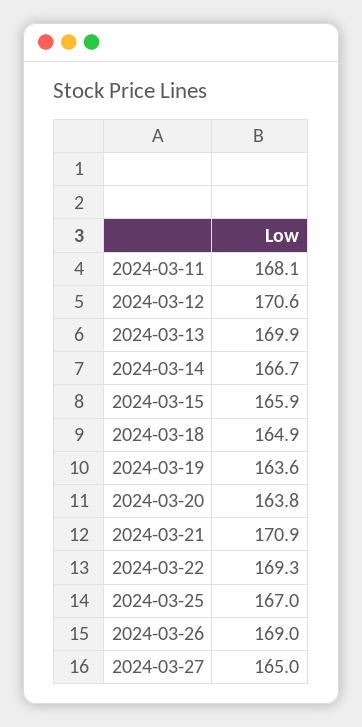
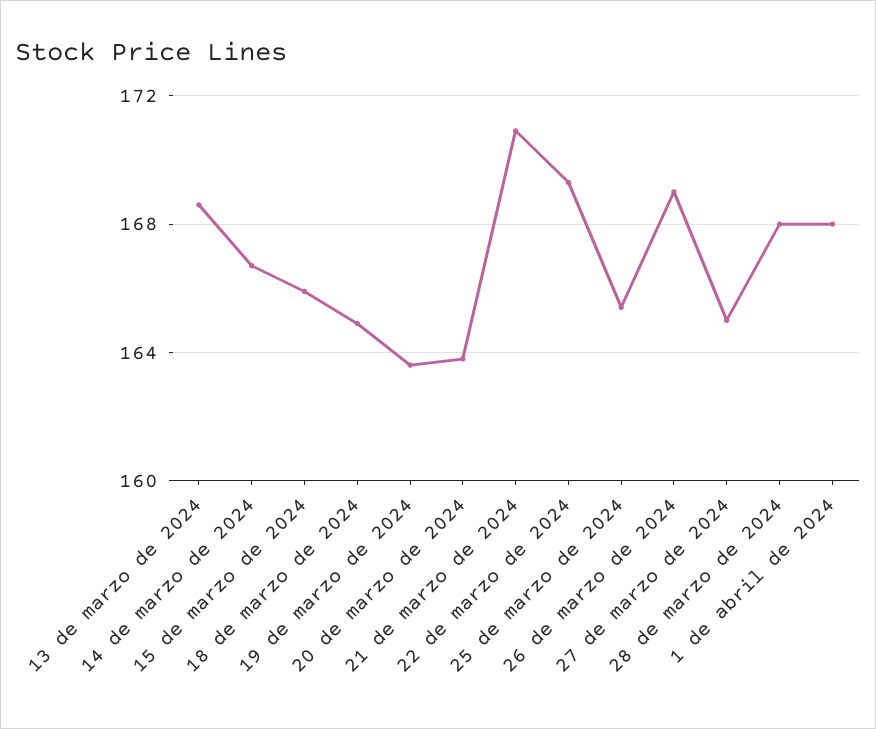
2024-03-11: 168.1 -> none
2024-03-12: 170.6 -> none
2024-03-13: 169.9 -> 168.5
2024-03-25: 167 -> 165.5
28 de marzo de 2024: none -> 168
1 de abril de 2024: none -> 168

